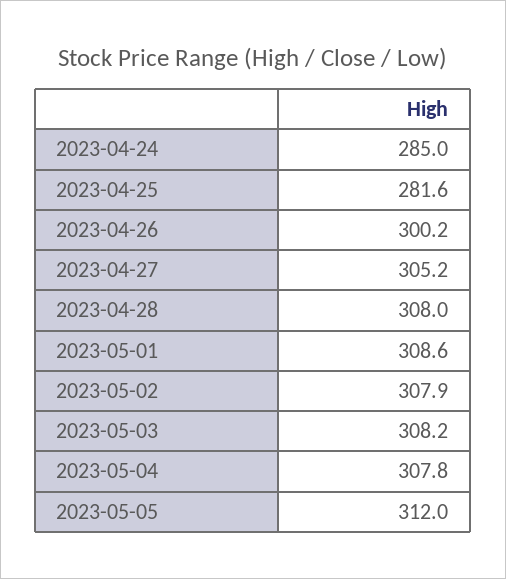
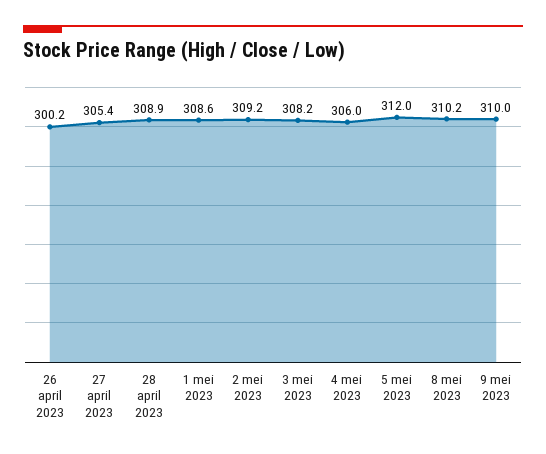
2023-04-24: 285 -> none
2023-04-25: 281.6 -> none
2023-04-27: 305.2 -> 305.4
2023-04-28: 308 -> 308.9
2023-05-02: 307.9 -> 309.2
2023-05-04: 307.8 -> 306
8 mei 2023: none -> 310.2
9 mei 2023: none -> 310

